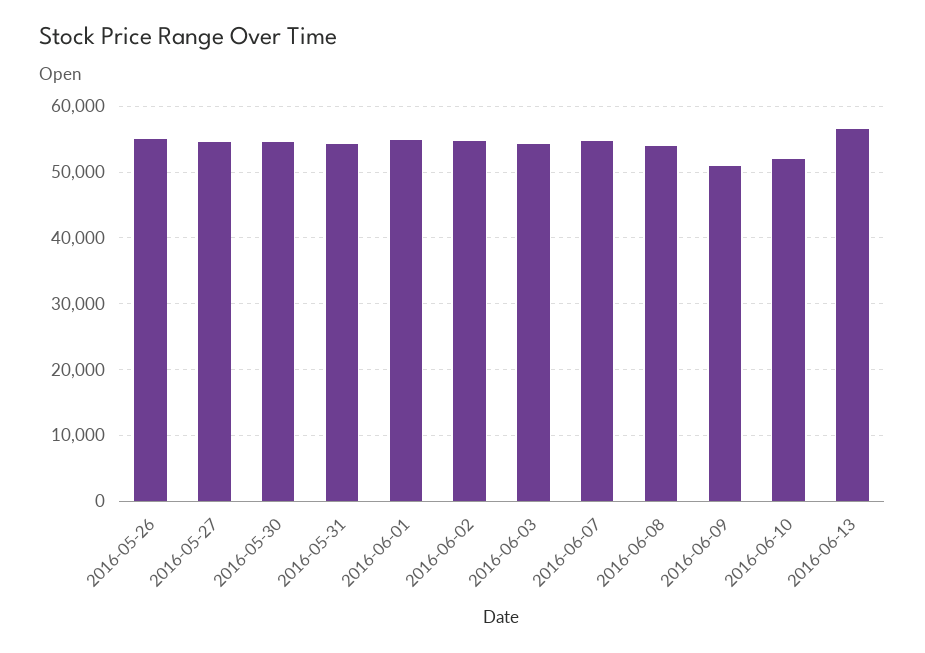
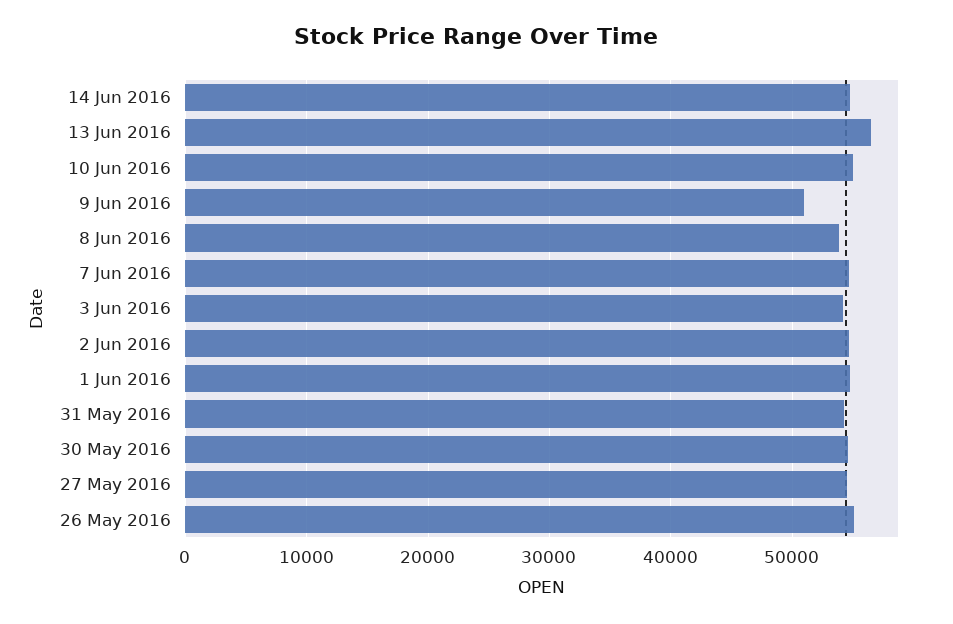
2016-06-10: 52000 -> 55000
14 Jun 2016: none -> 55000

